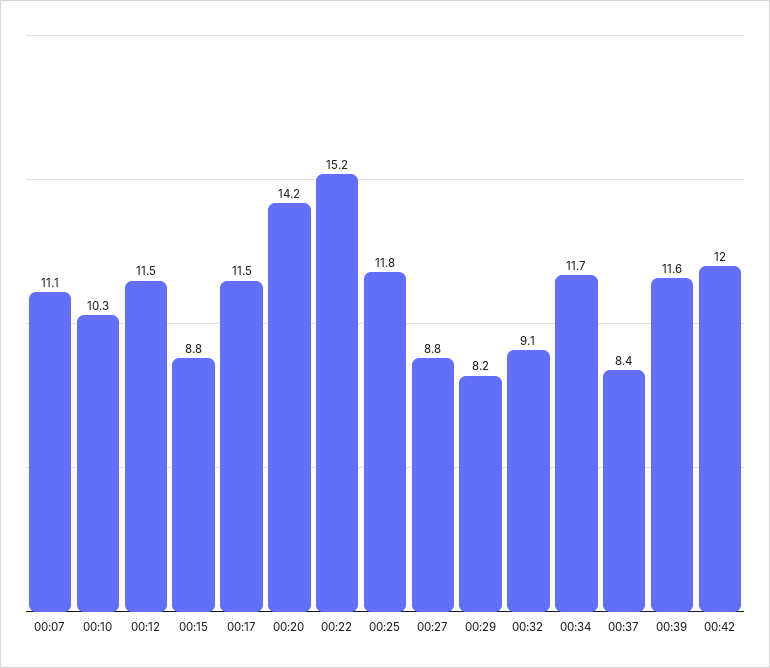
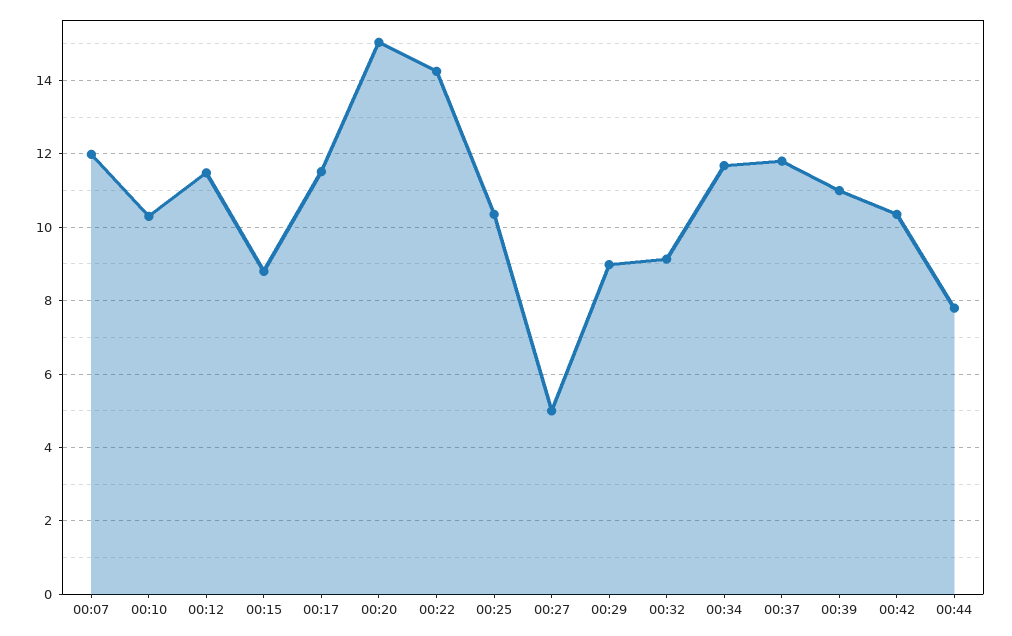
00:07: 11.1 -> 12
00:20: 14.2 -> 15
00:22: 15.2 -> 14.2
00:25: 11.8 -> 10.4
00:27: 8.8 -> 5
00:29: 8.2 -> 9
00:37: 8.4 -> 11.8
00:39: 11.6 -> 11
00:42: 12 -> 10.4
00:44: none -> 7.8

